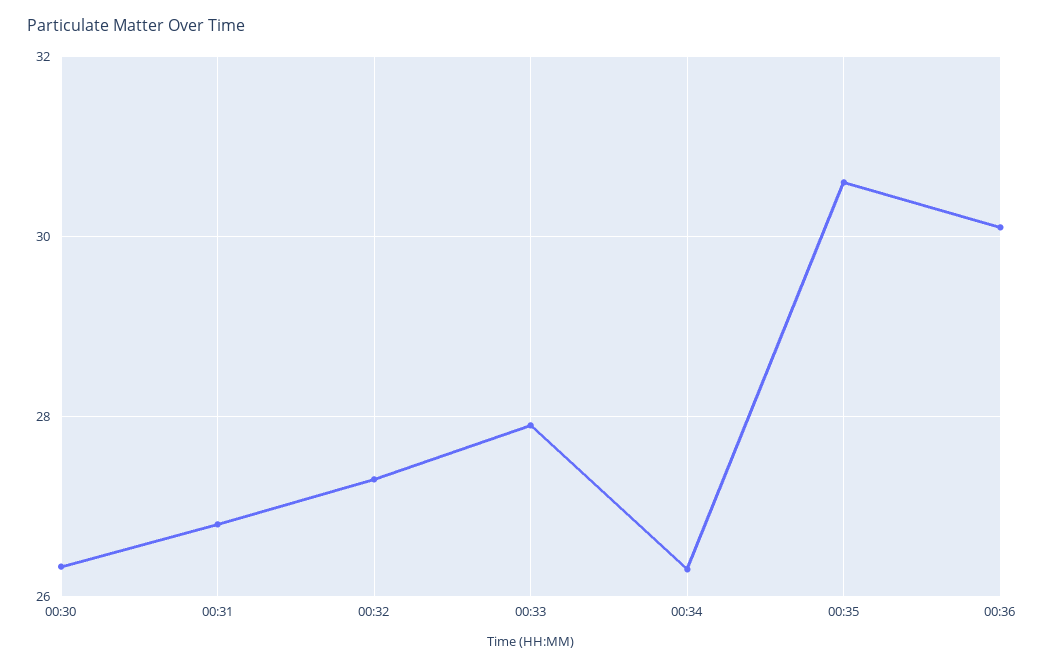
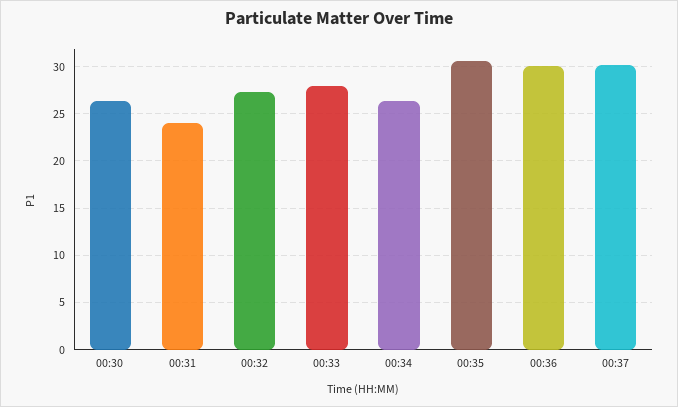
00:31: 26.8 -> 24
00:37: none -> 30

